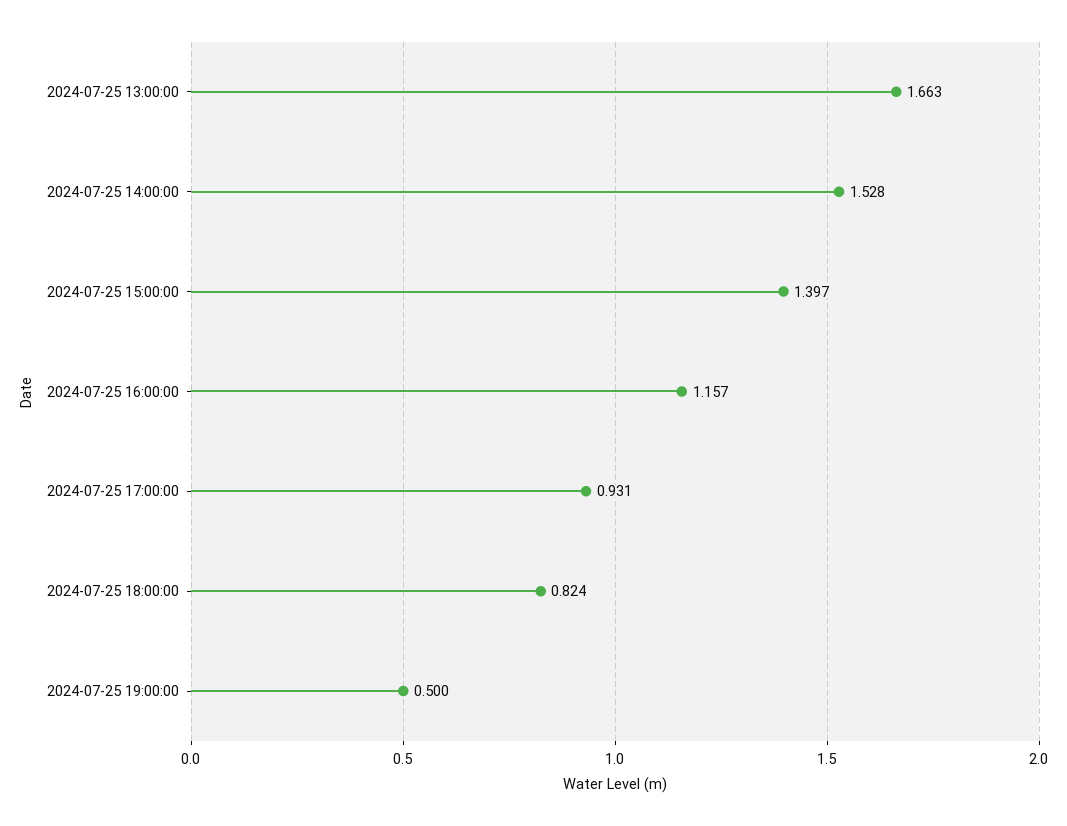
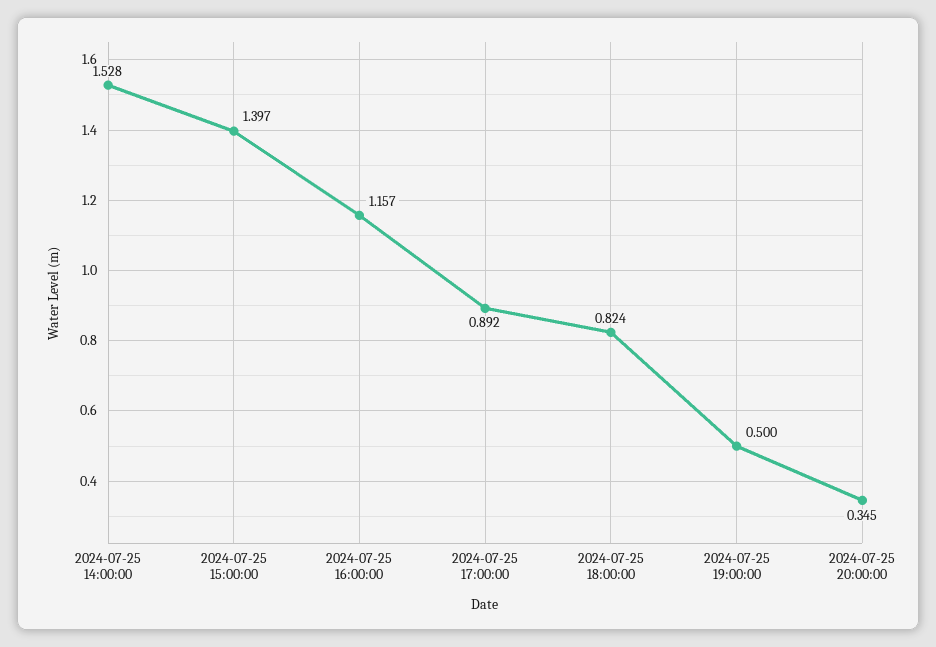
2024-07-25 13:00:00: 1.663 -> none
2024-07-25 17:00:00: 0.931 -> 0.892
2024-07-25 20:00:00: none -> 0.345

